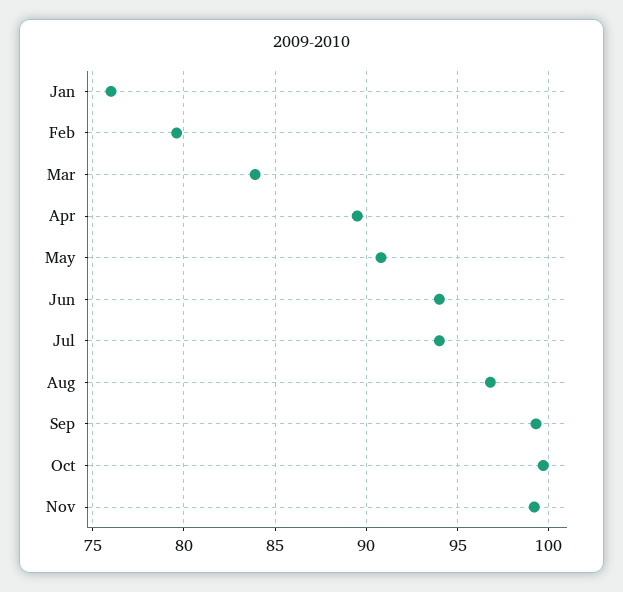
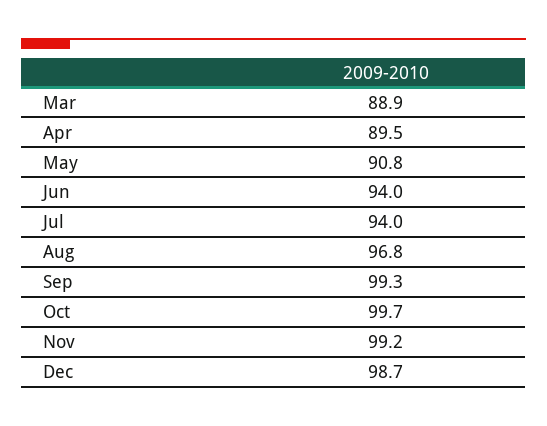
Jan: 76 -> none
Feb: 79.5 -> none
Mar: 84 -> 88.9
Dec: none -> 98.7

